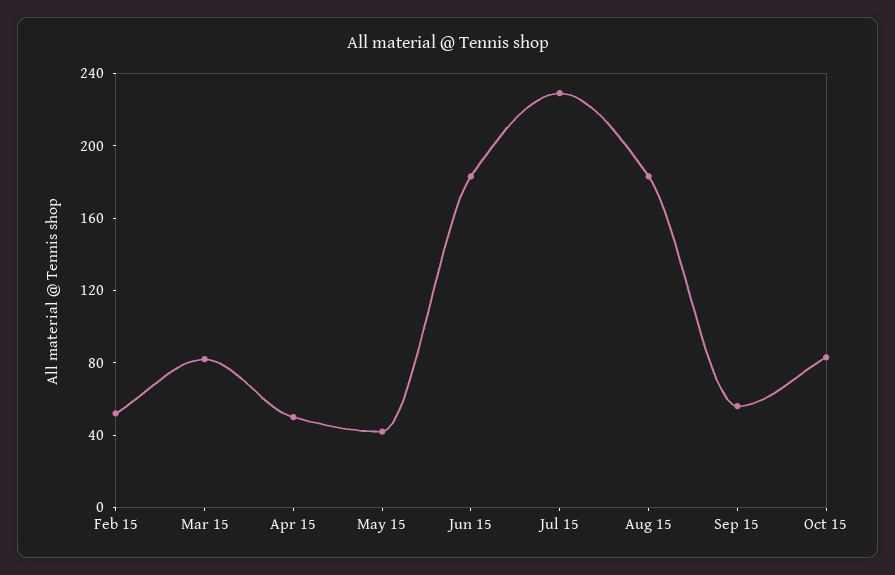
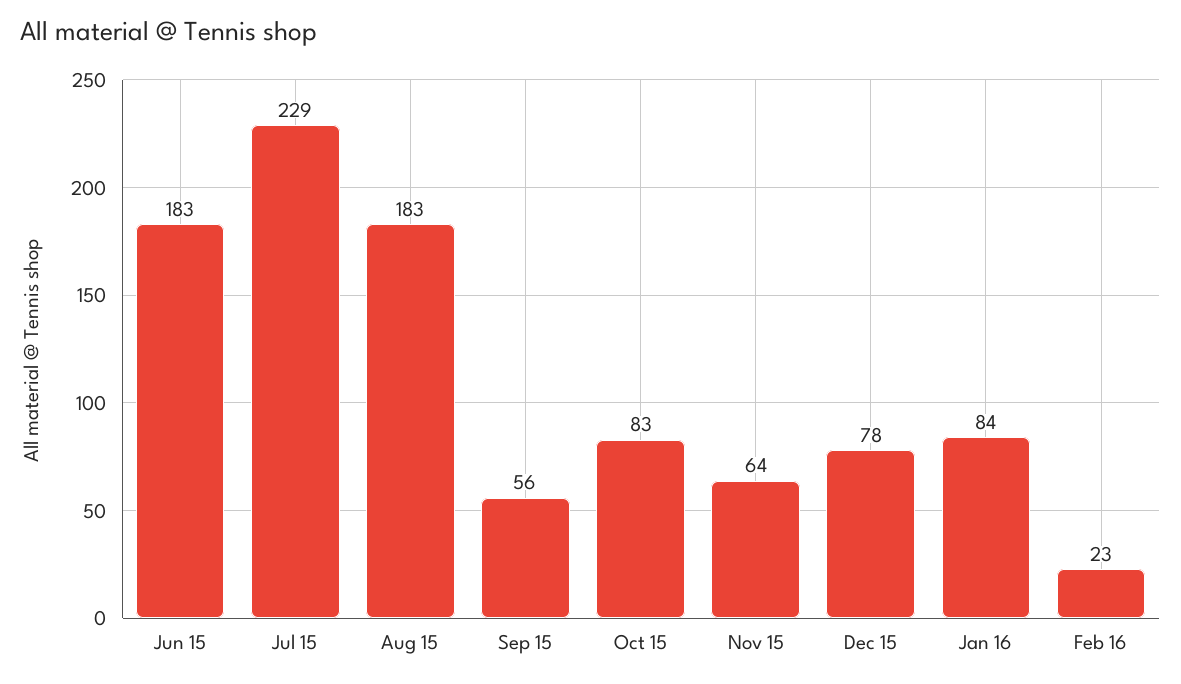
Feb 15: 50 -> none
Mar 15: 80 -> none
Apr 15: 50 -> none
May 15: 40 -> none
Nov 15: none -> 64
Dec 15: none -> 78
Jan 16: none -> 84
Feb 16: none -> 23

